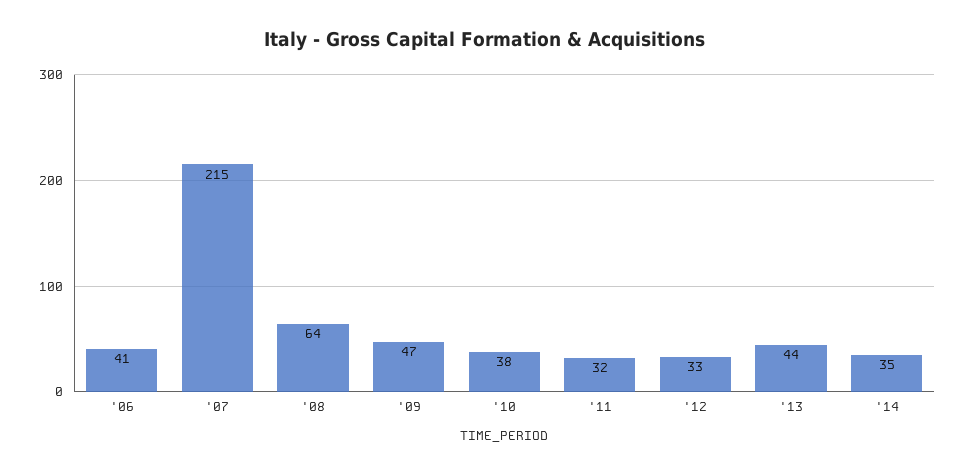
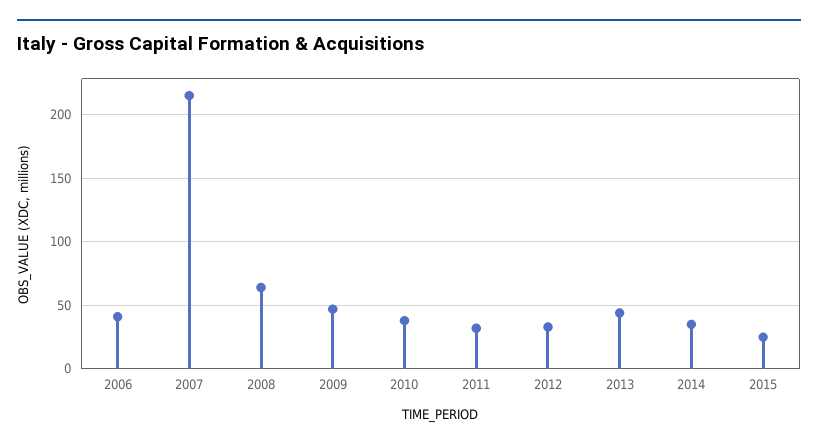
2015: none -> 25

